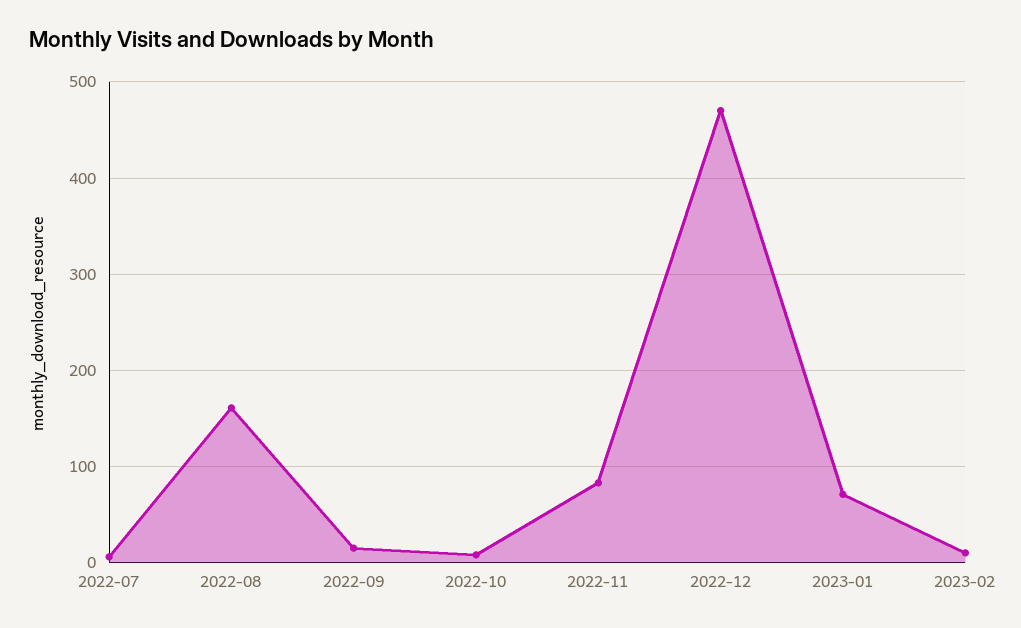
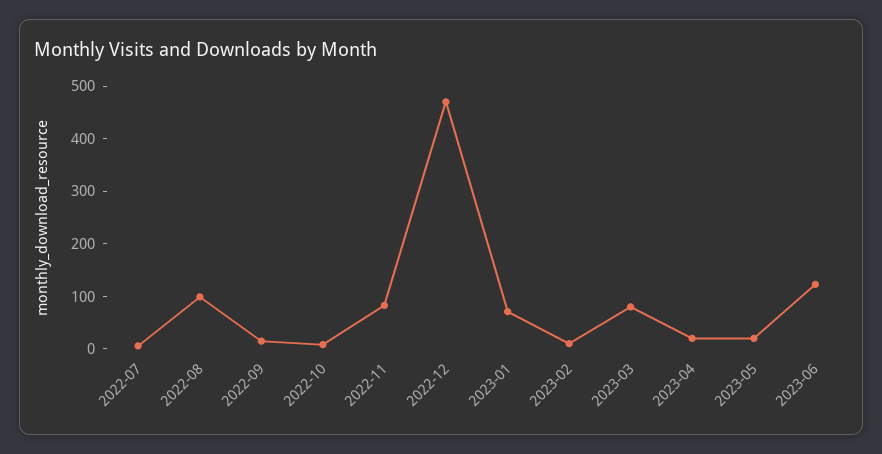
2022-08: 160 -> 100
2023-03: none -> 80
2023-04: none -> 20
2023-05: none -> 20
2023-06: none -> 120

